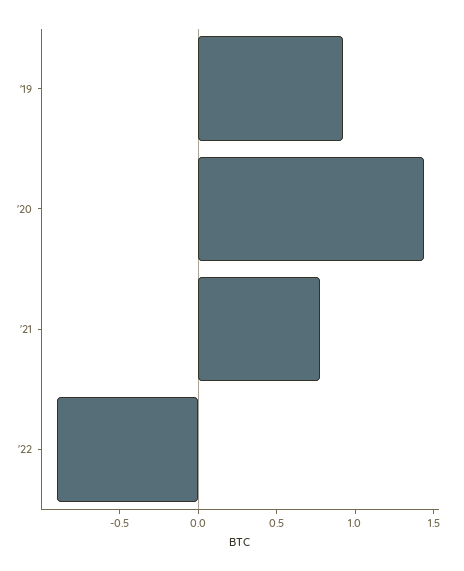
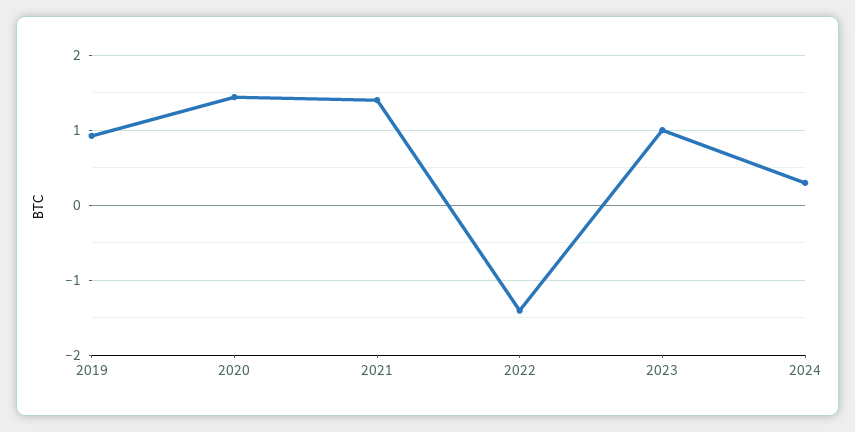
'21: 0.8 -> 1.4
'22: -0.9 -> -1.4
2023: none -> 1
2024: none -> 0.3

